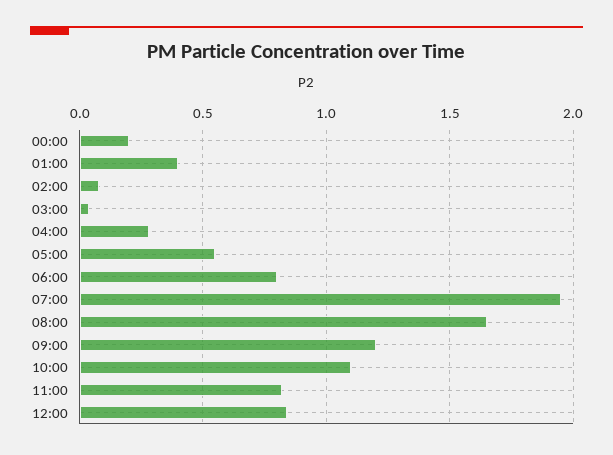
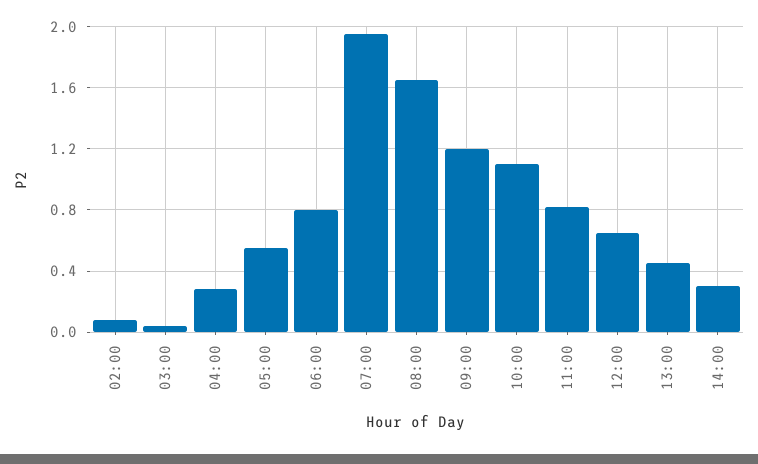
00:00: 0.2 -> none
01:00: 0.4 -> none
12:00: 0.85 -> 0.65
13:00: none -> 0.45
14:00: none -> 0.3

